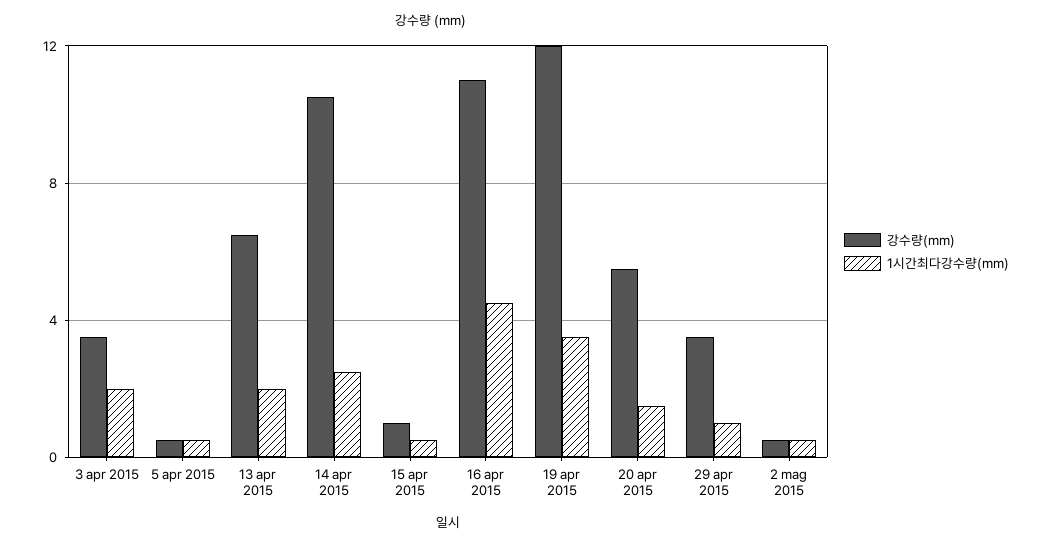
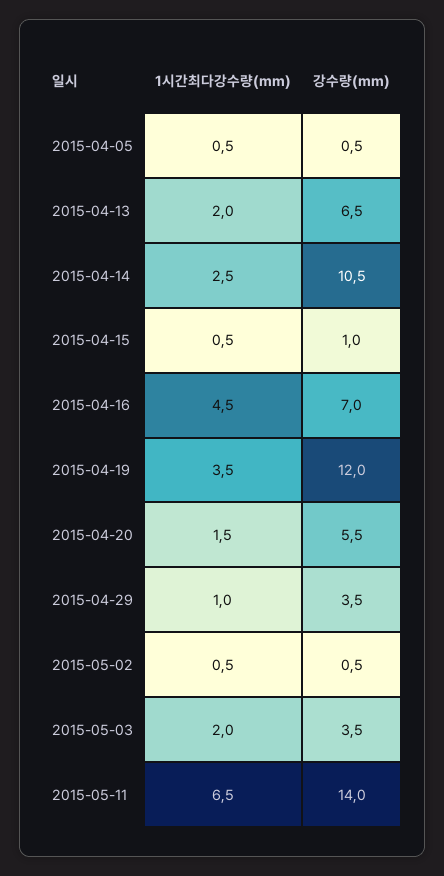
강수량(mm), 3 apr 2015: 3.5 -> none
1시간최다강수량(mm), 3 apr 2015: 2 -> none
강수량(mm), 16 apr 2015: 11 -> 7
1시간최다강수량(mm), 2015-05-03: none -> 2
강수량(mm), 2015-05-03: none -> 3.5
1시간최다강수량(mm), 2015-05-11: none -> 6.5
강수량(mm), 2015-05-11: none -> 14

